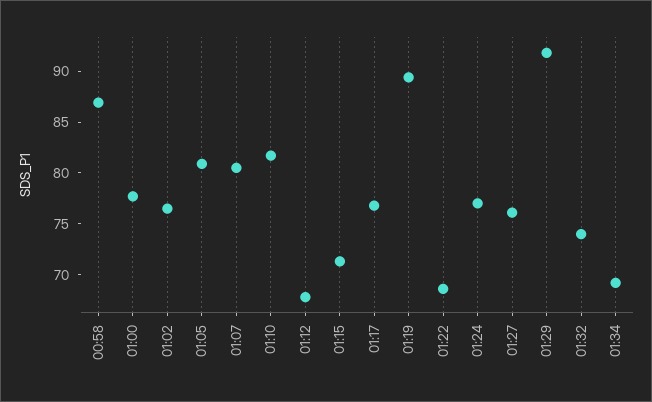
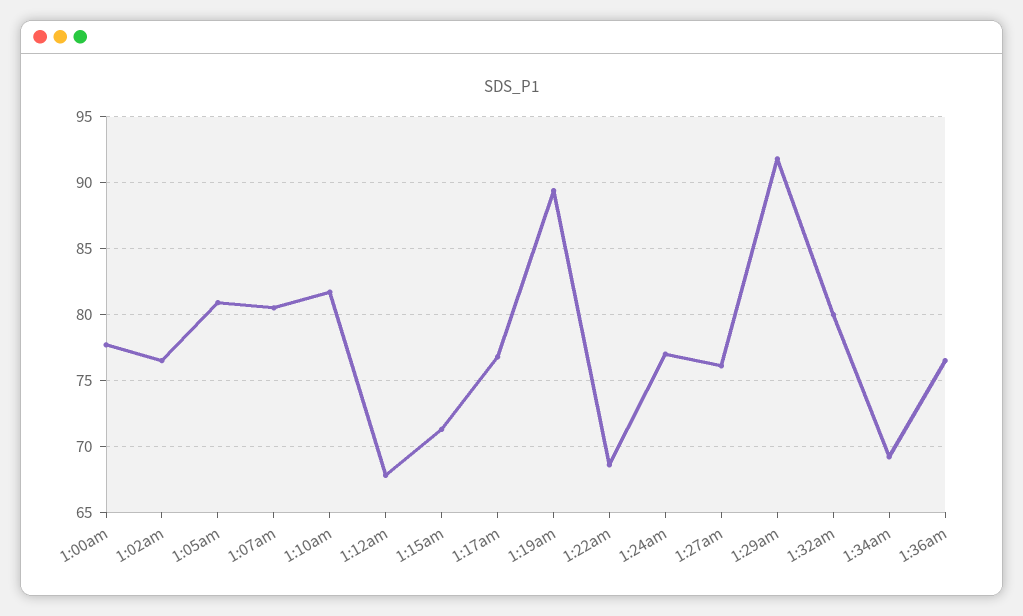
00:58: 87 -> none
01:32: 74 -> 80
1:36am: none -> 76.5

